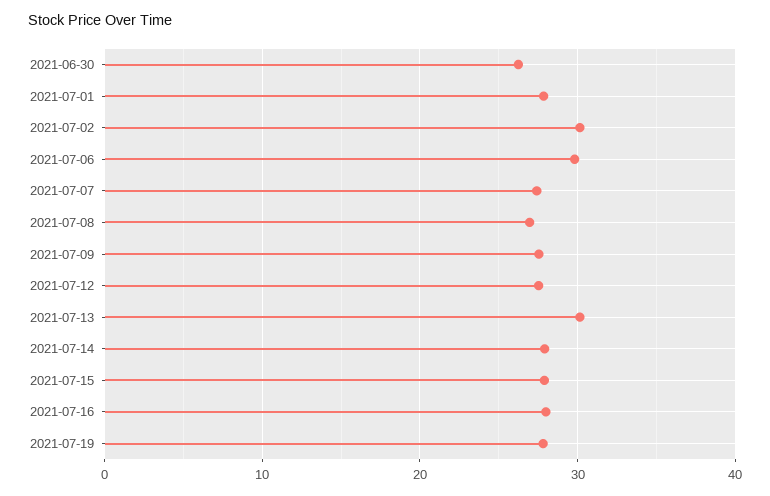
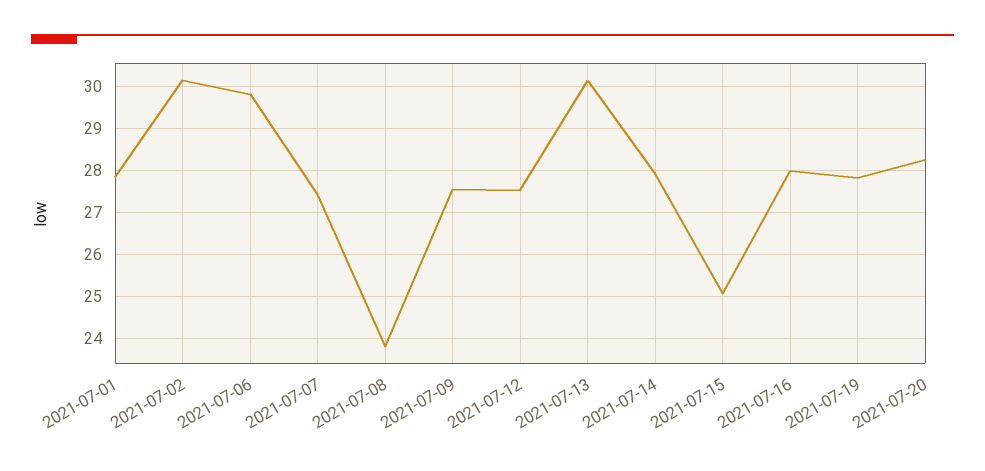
2021-06-30: 26 -> none
2021-07-08: 27 -> 23.8
2021-07-15: 28 -> 25
2021-07-20: none -> 28.2

